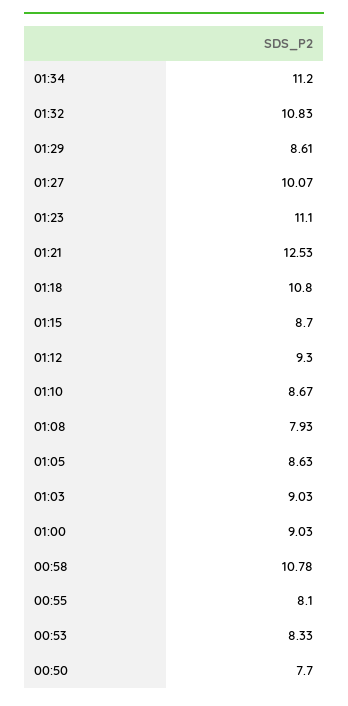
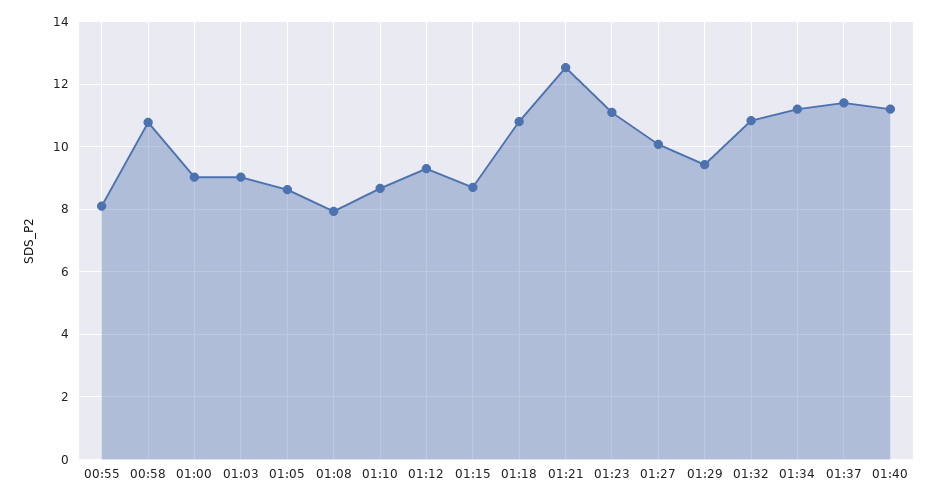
01:29: 8.61 -> 9.4
00:53: 8.33 -> none
00:50: 7.7 -> none
01:37: none -> 11.4
01:40: none -> 11.2

